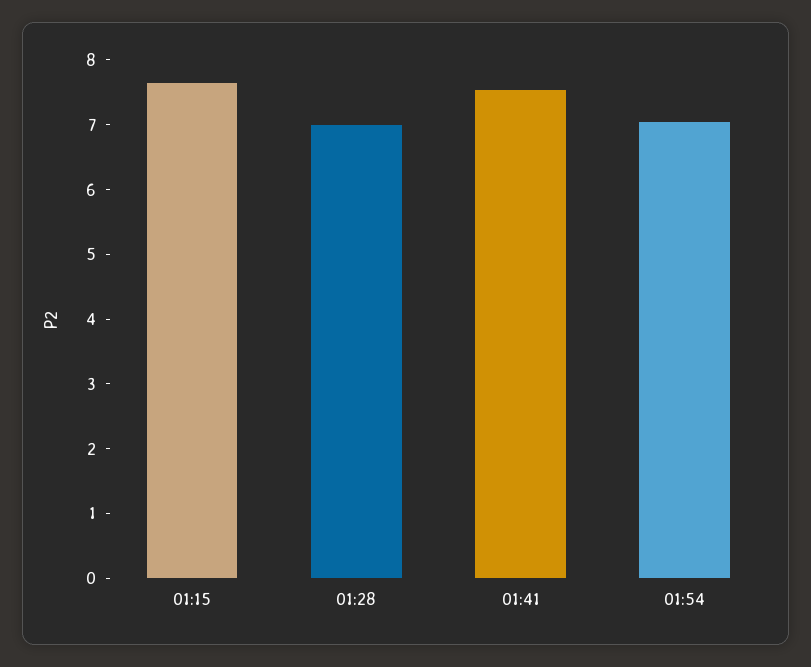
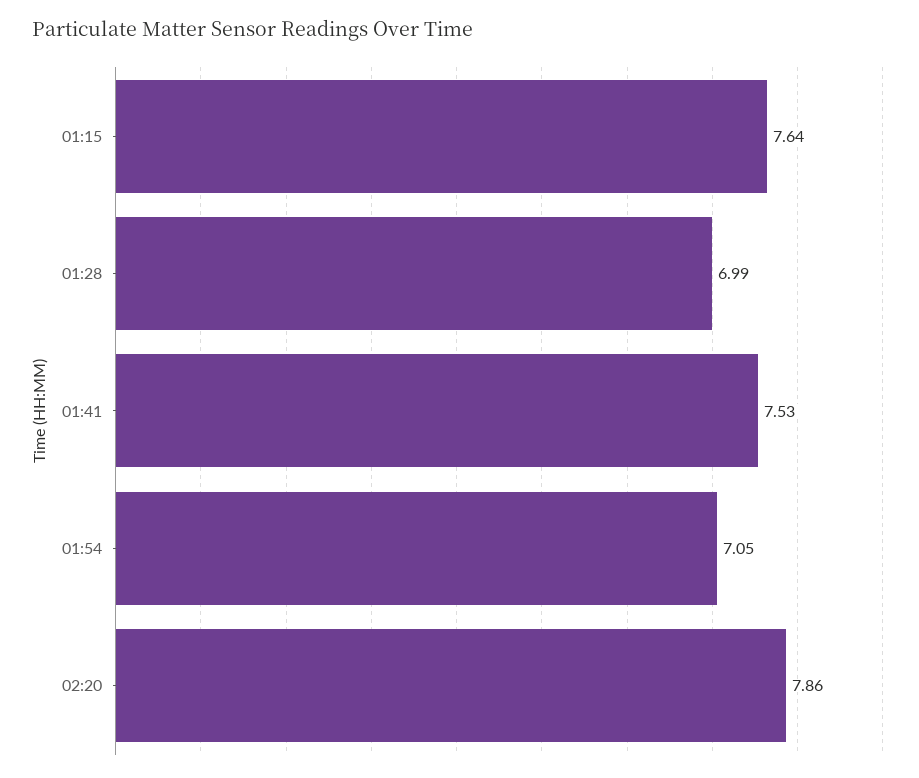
02:20: none -> 7.86

